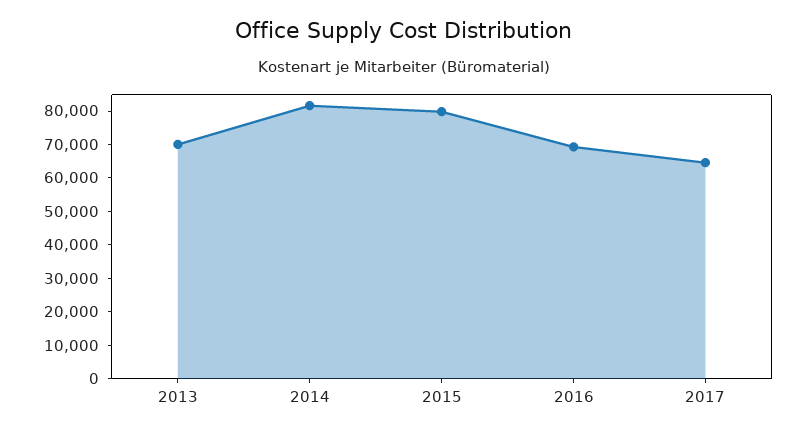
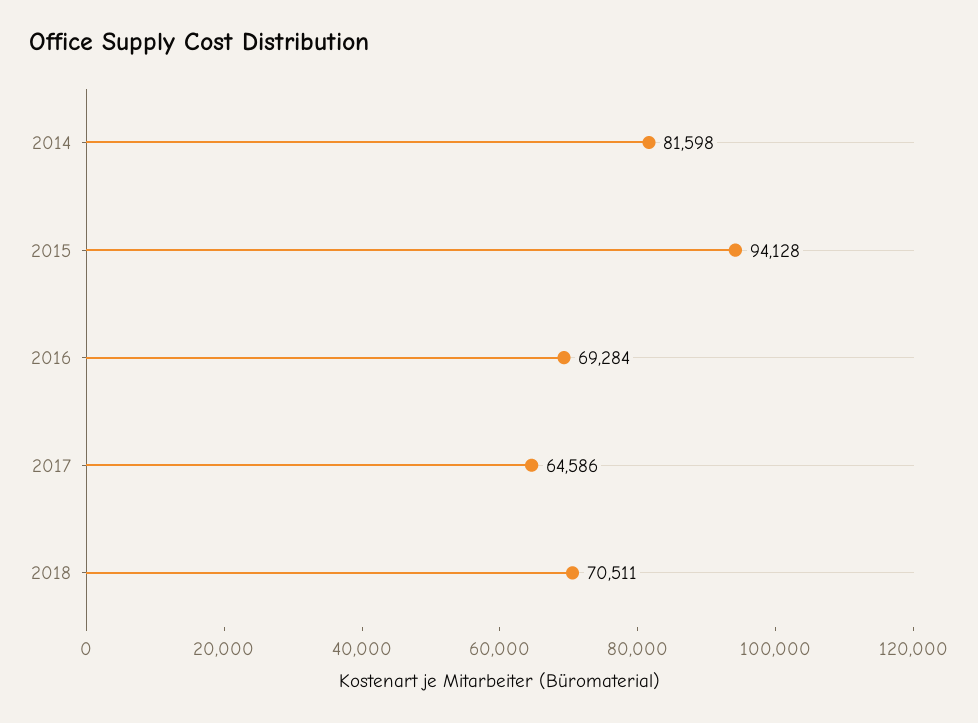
2013: 70000 -> none
2015: 80000 -> 94128
2018: none -> 70511

